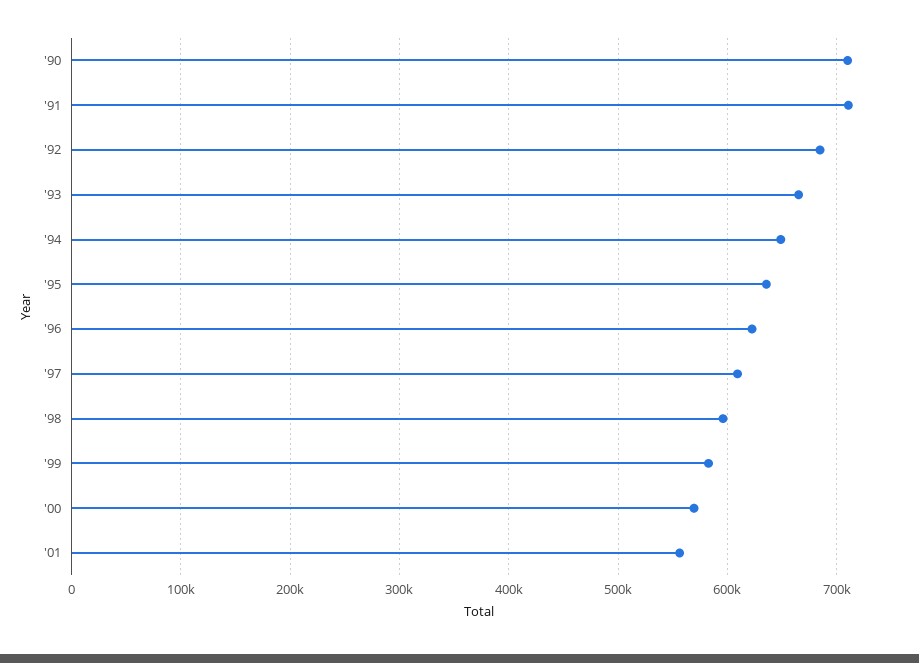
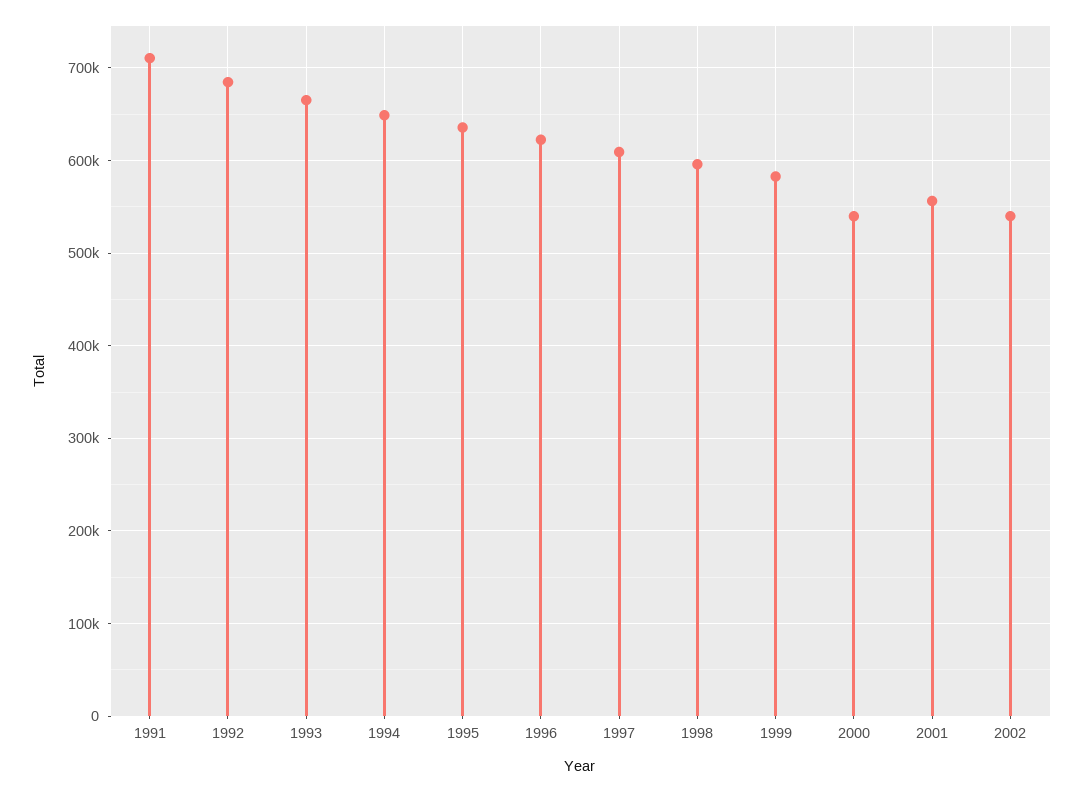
'90: 710000 -> none
'00: 570000 -> 540000
2002: none -> 540000

